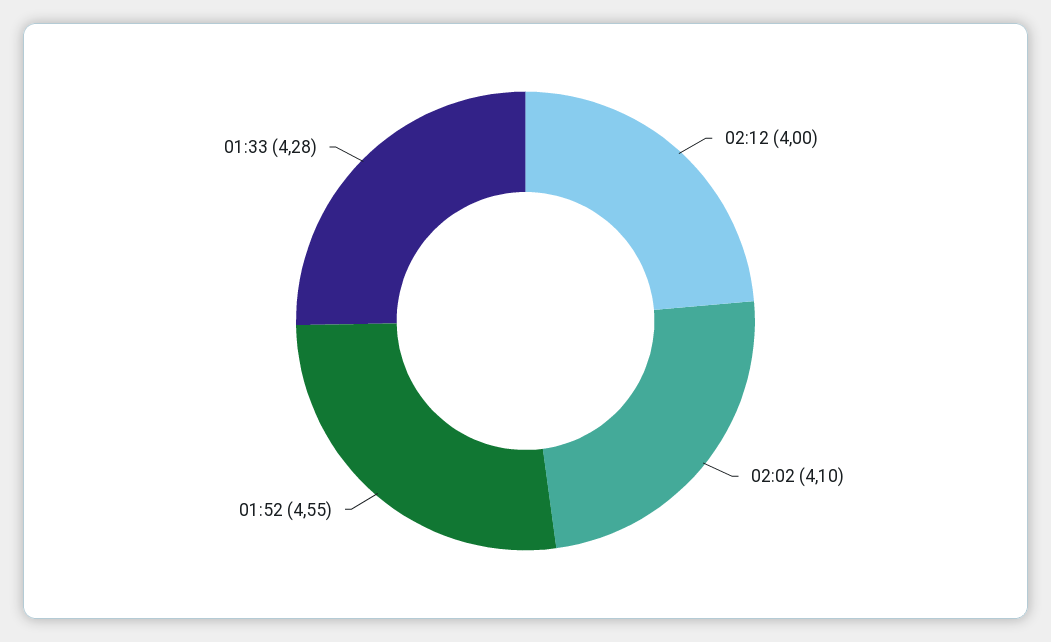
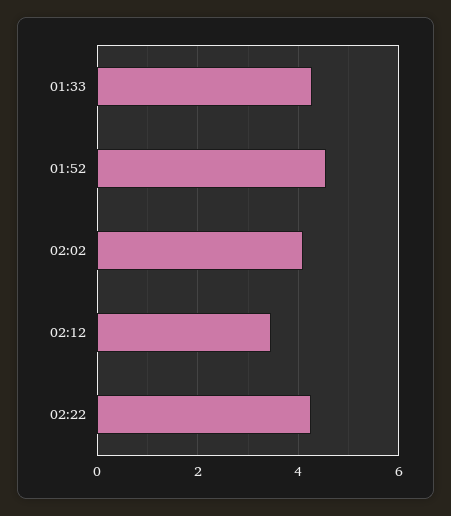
02:12: 4 -> 3.4
02:22: none -> 4.2

